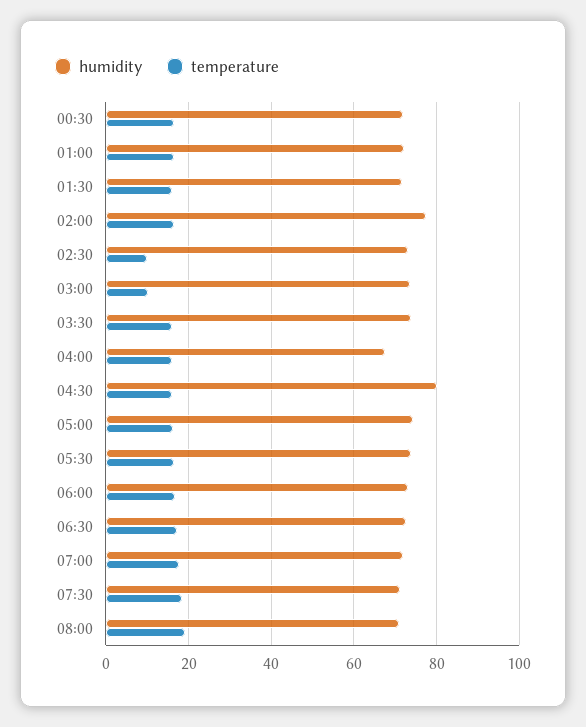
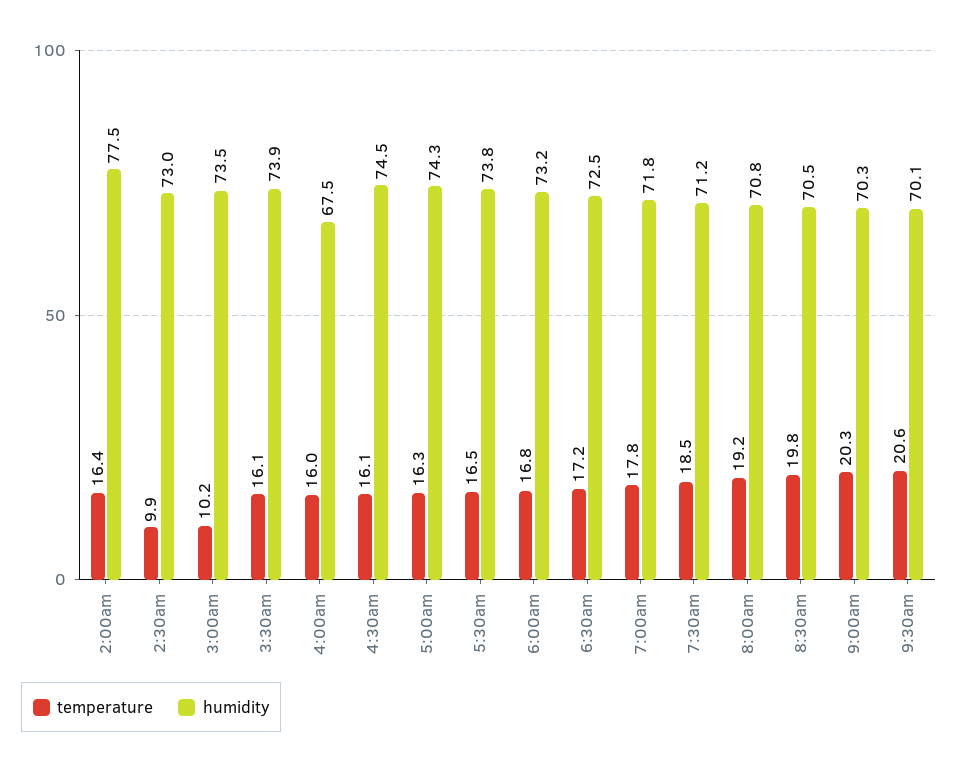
humidity, 00:30: 72 -> none
temperature, 00:30: 16 -> none
humidity, 01:00: 72 -> none
temperature, 01:00: 16 -> none
humidity, 01:30: 72 -> none
temperature, 01:30: 16 -> none
humidity, 04:30: 80 -> 74.5
temperature, 8:30am: none -> 19.8
humidity, 8:30am: none -> 70.5
temperature, 9:00am: none -> 20.3
humidity, 9:00am: none -> 70.3
temperature, 9:30am: none -> 20.6
humidity, 9:30am: none -> 70.1

